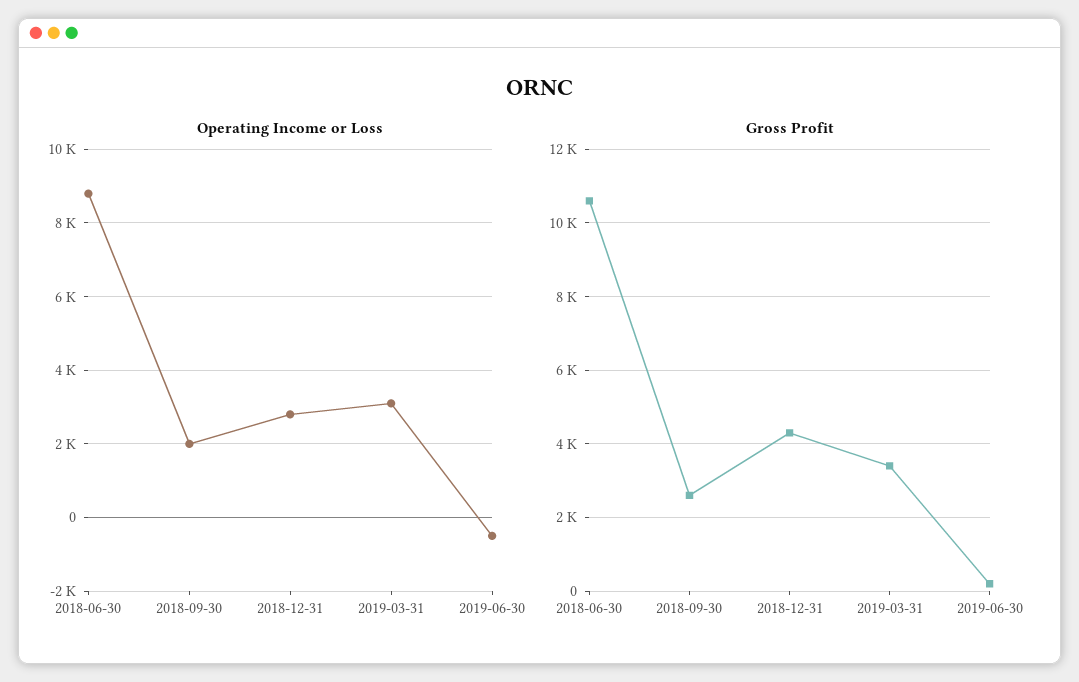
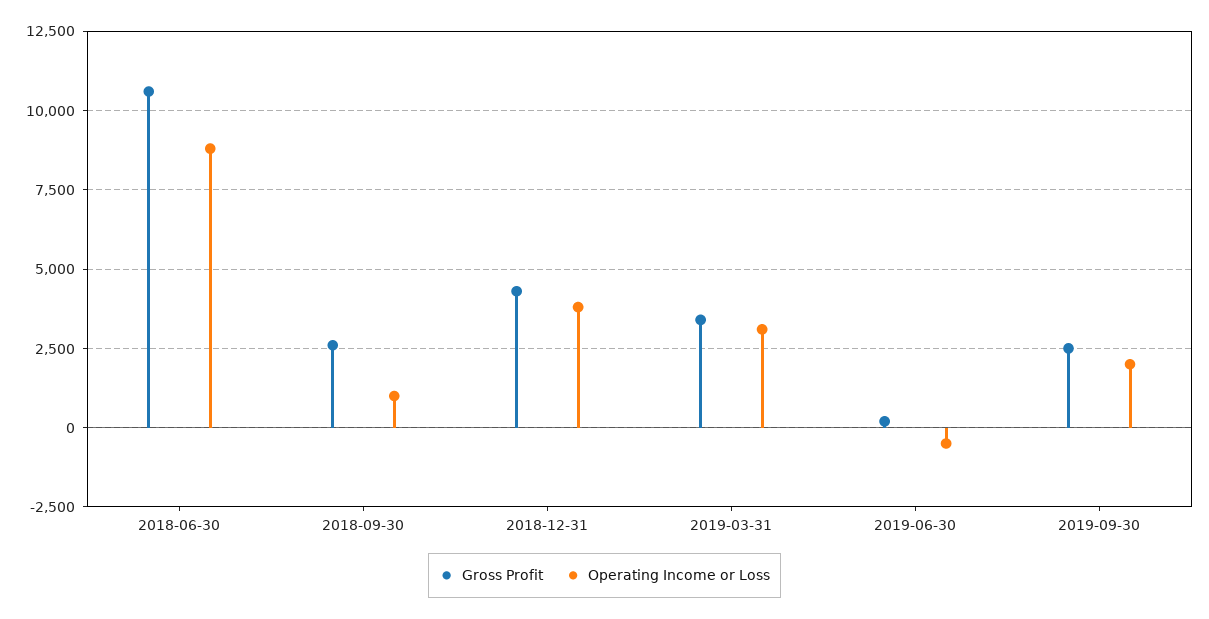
Operating Income or Loss, 2018-09-30: 2000 -> 1000
Operating Income or Loss, 2018-12-31: 2800 -> 3750
Gross Profit, 2019-09-30: none -> 2500
Operating Income or Loss, 2019-09-30: none -> 2000

